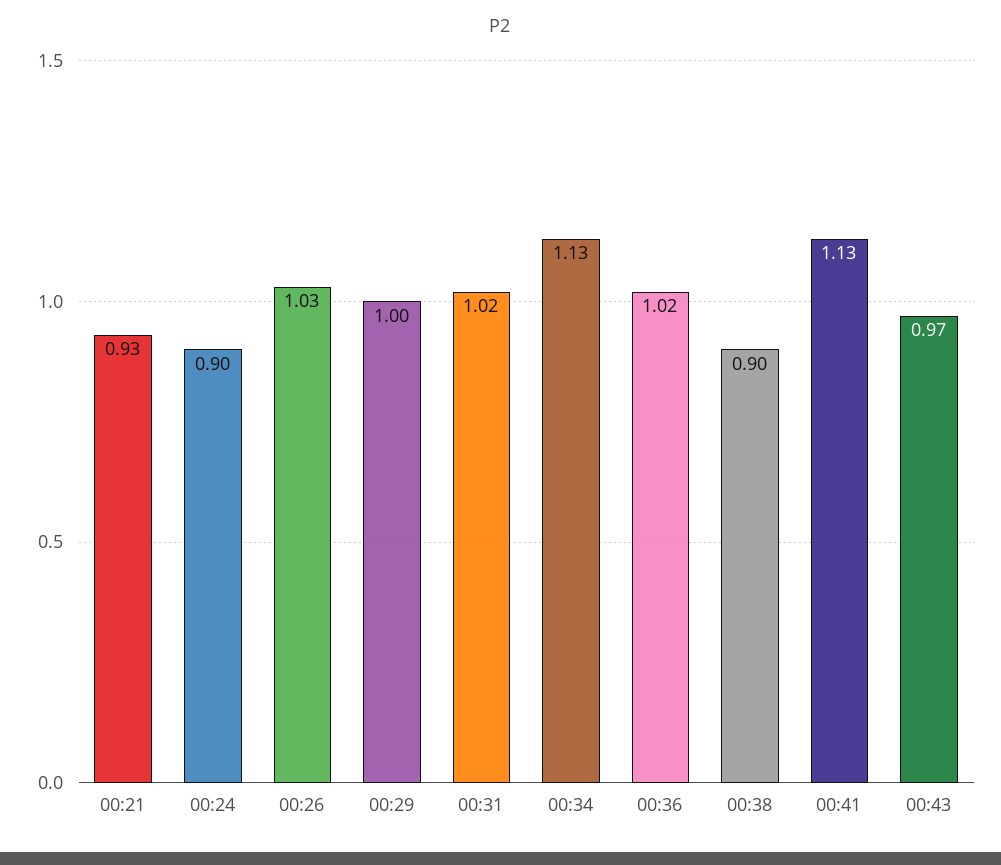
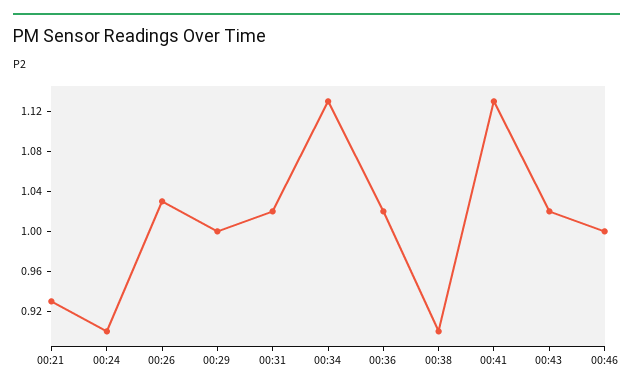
00:43: 0.97 -> 1.02
00:46: none -> 1

